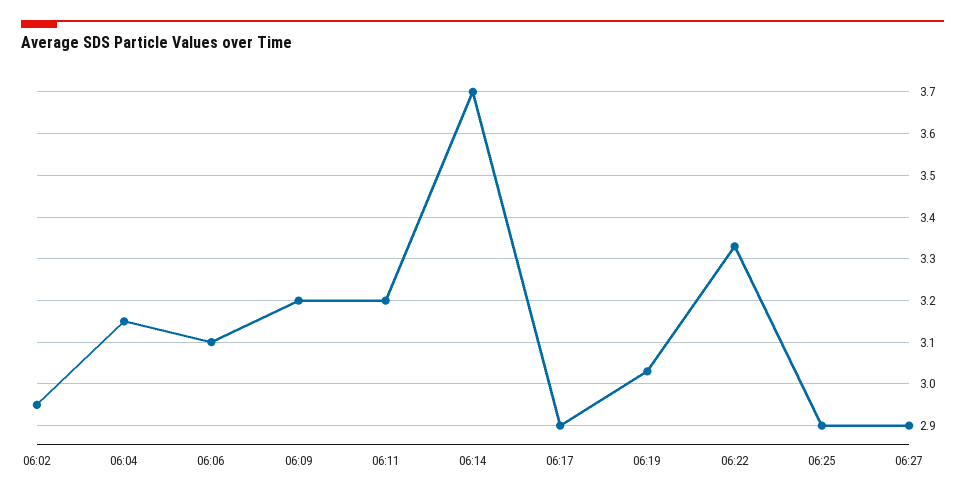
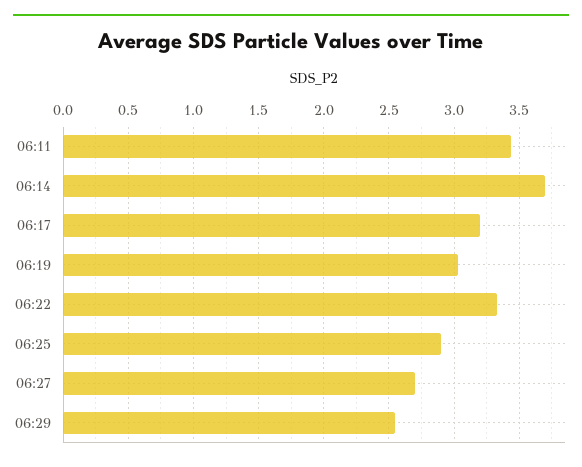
06:02: 2.95 -> none
06:04: 3.15 -> none
06:06: 3.1 -> none
06:09: 3.2 -> none
06:11: 3.2 -> 3.45
06:17: 2.9 -> 3.2
06:27: 2.9 -> 2.7
06:29: none -> 2.55

